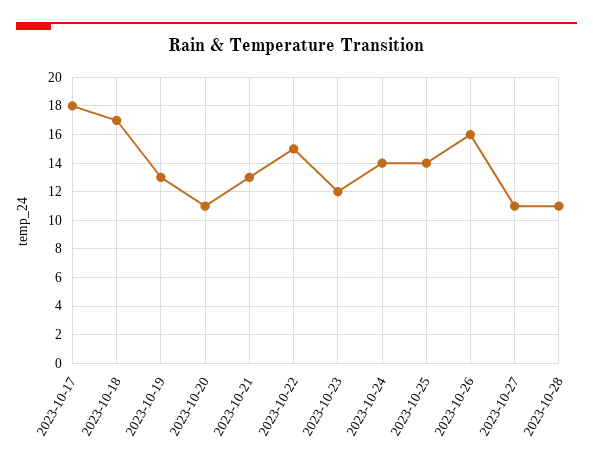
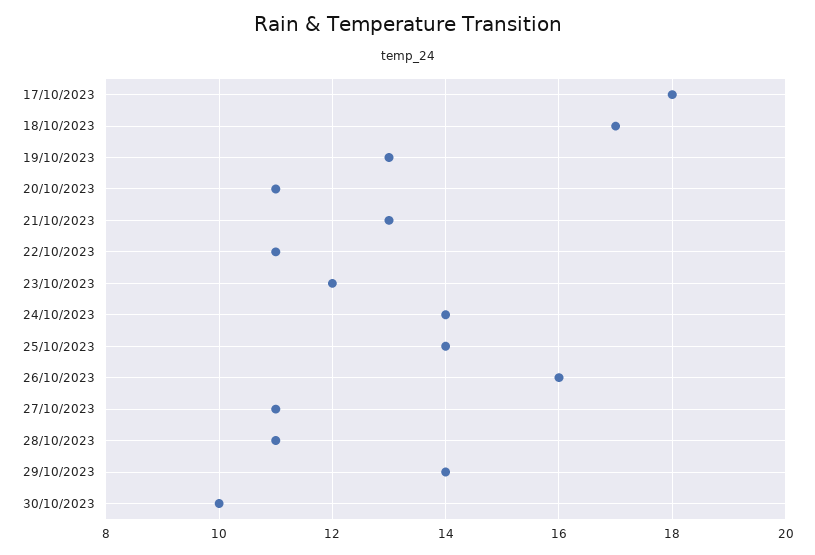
2023-10-22: 15 -> 11
29/10/2023: none -> 14
30/10/2023: none -> 10

